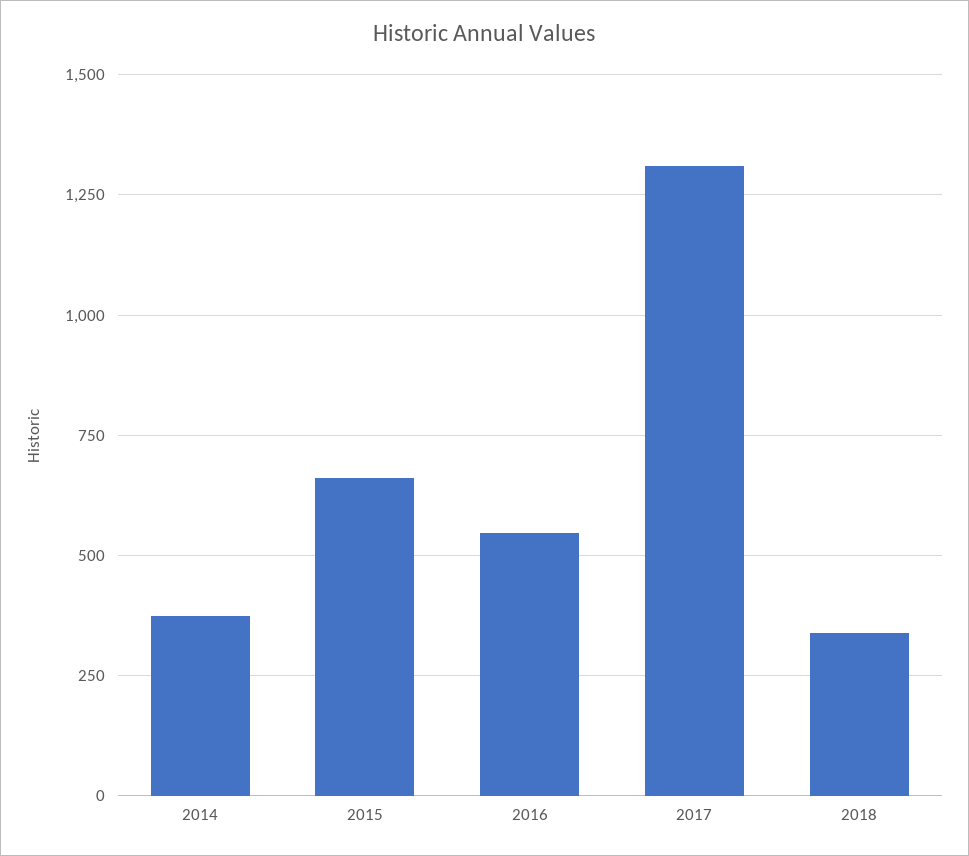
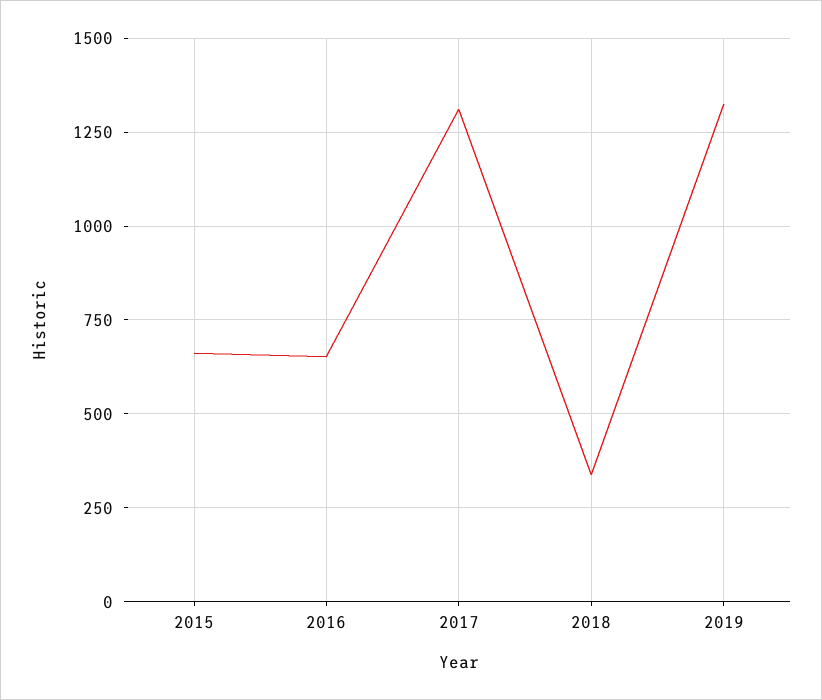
2014: 375 -> none
2016: 550 -> 650
2019: none -> 1325

